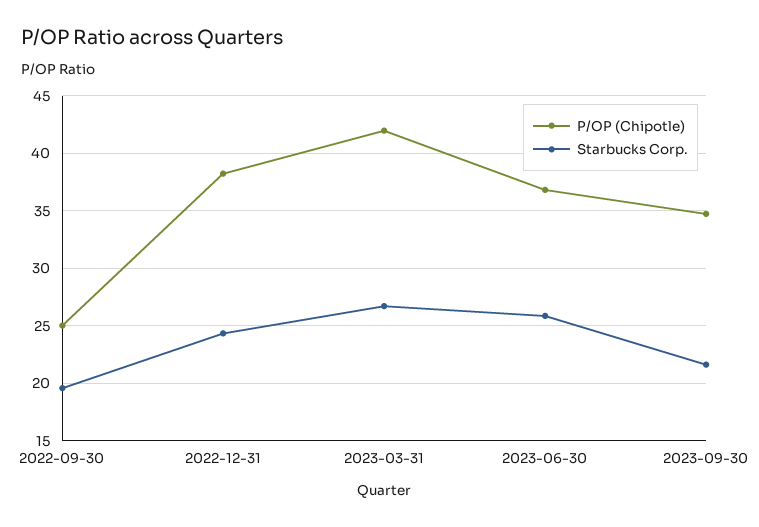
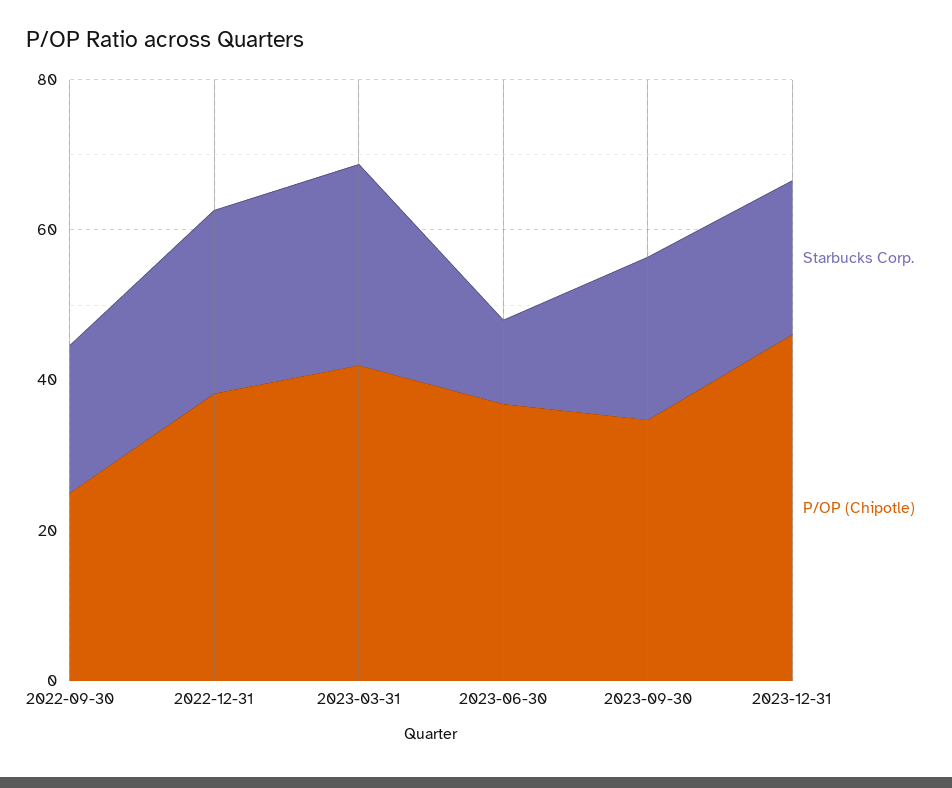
Starbucks Corp., 2023-06-30: 26 -> 10
Starbucks Corp., 2023-12-31: none -> 20
P/OP (Chipotle), 2023-12-31: none -> 45

